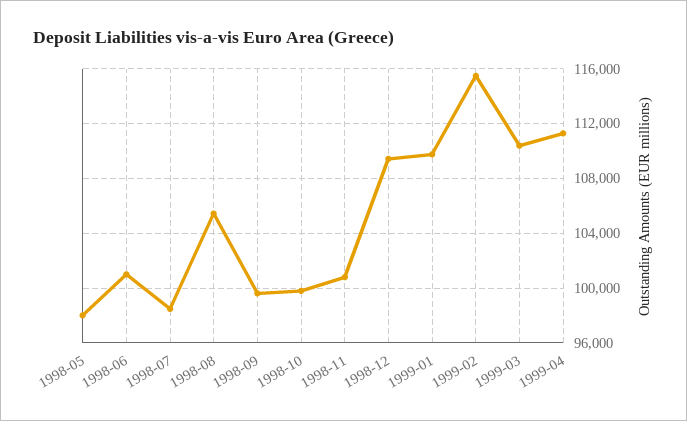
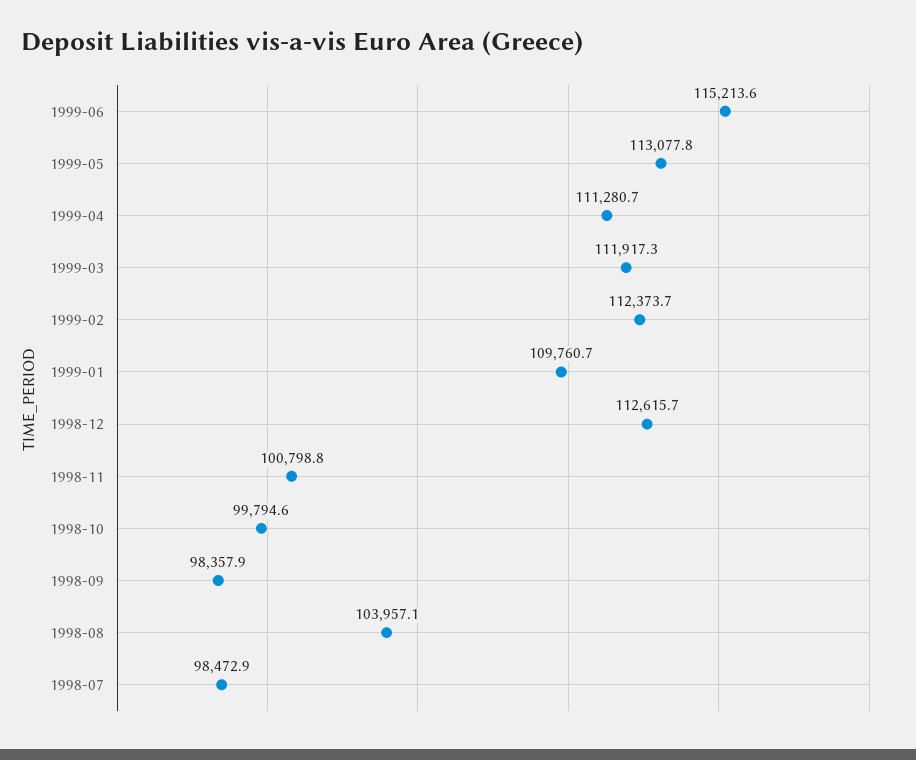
1998-05: 98000 -> none
1998-06: 101000 -> none
1998-08: 105500 -> 103957.1
1998-09: 99500 -> 98357.9
1998-12: 109500 -> 112615.7
1999-02: 115500 -> 112373.7
1999-03: 110500 -> 111917.3
1999-06: none -> 115213.6
1999-05: none -> 113077.8

